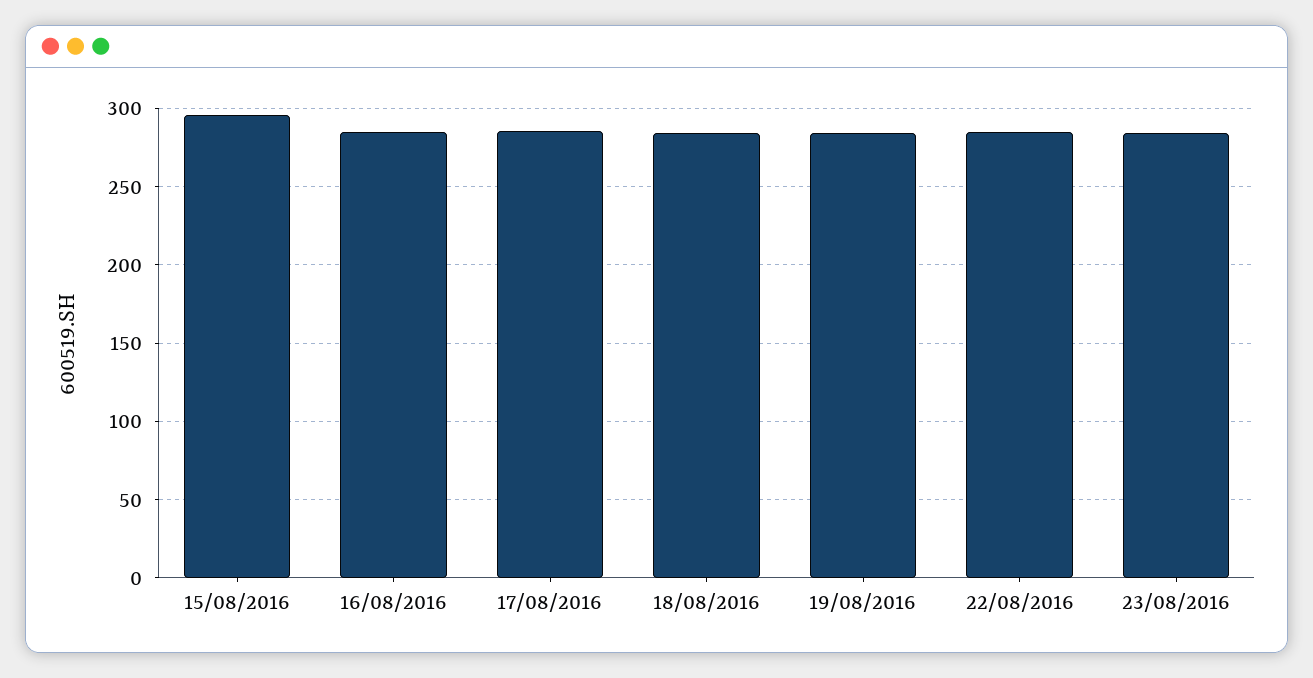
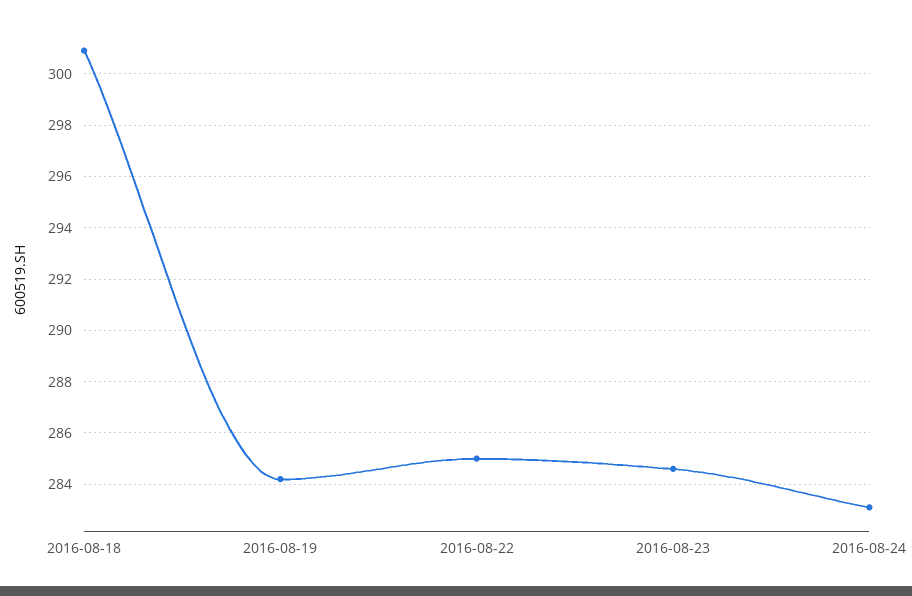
15/08/2016: 295 -> none
16/08/2016: 285 -> none
17/08/2016: 285 -> none
18/08/2016: 285 -> 301
2016-08-24: none -> 283

